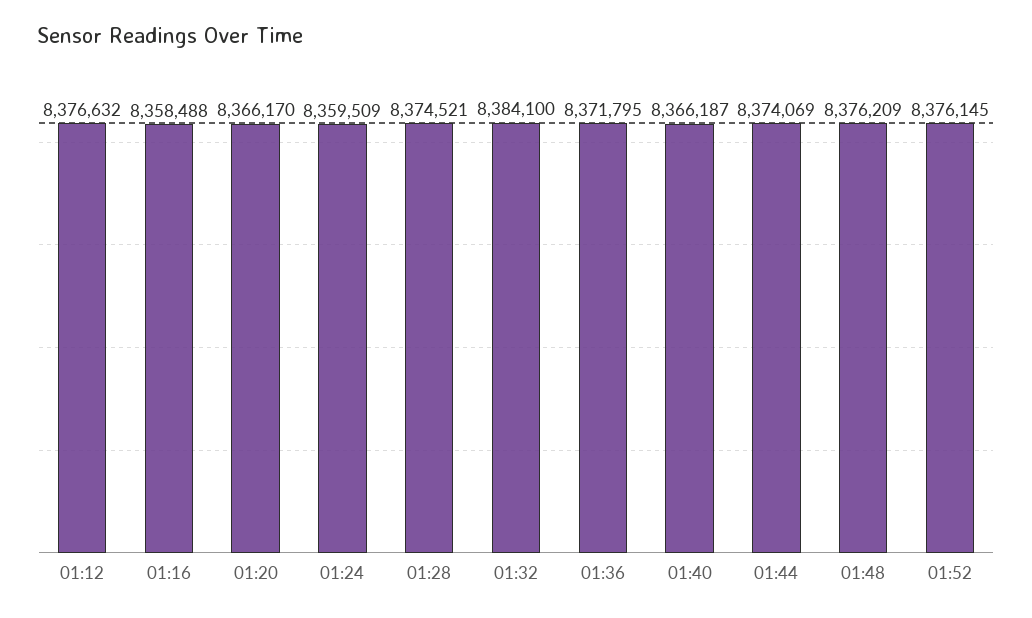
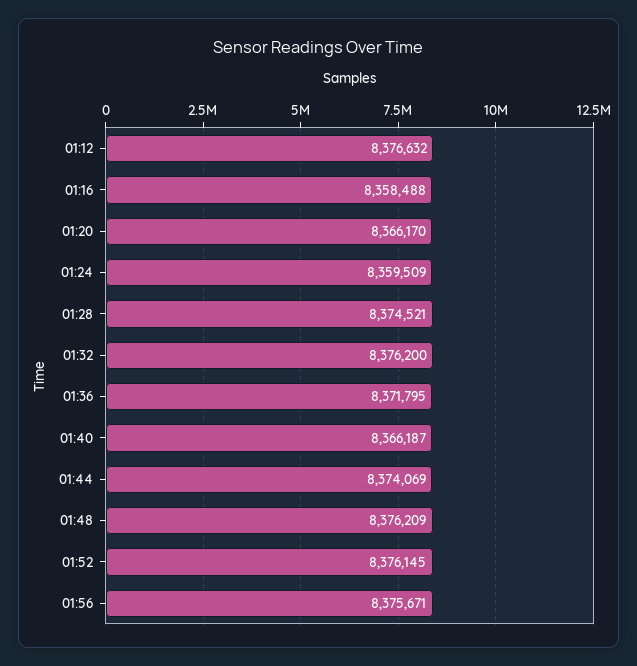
01:32: 8384100 -> 8376200
01:56: none -> 8375671

